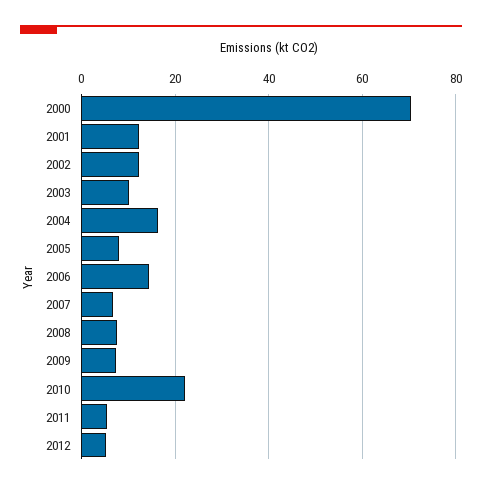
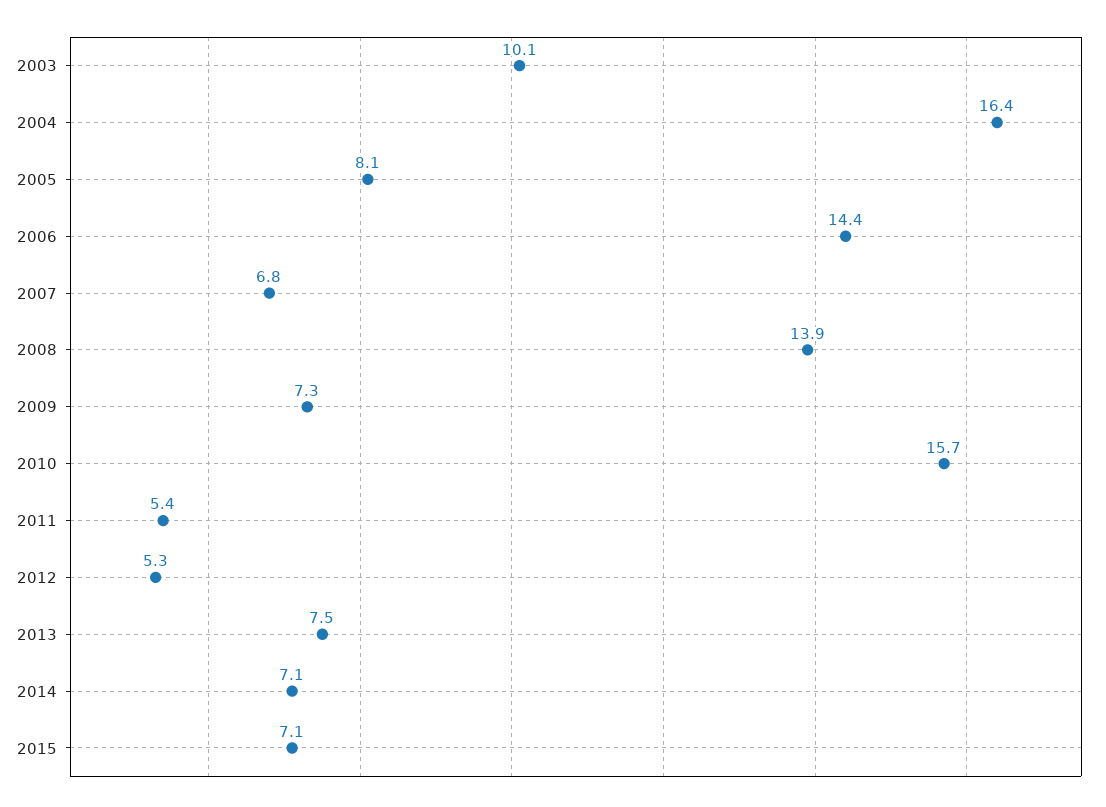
2000: 70 -> none
2001: 12 -> none
2002: 12 -> none
2008: 8 -> 13.9
2010: 22 -> 15.7
2013: none -> 7.5
2014: none -> 7.1
2015: none -> 7.1

